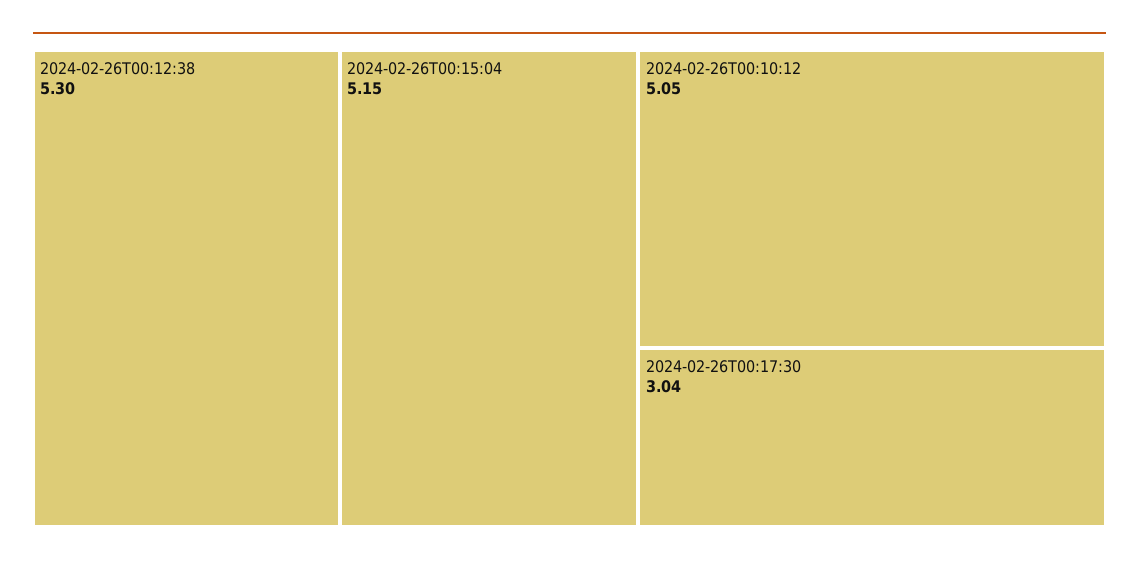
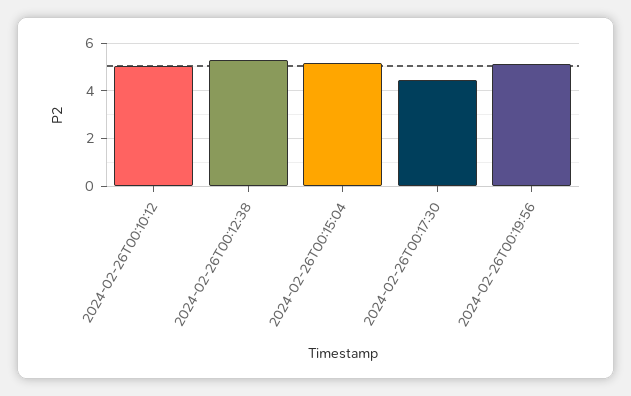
2024-02-26T00:17:30: 3.04 -> 4.5
2024-02-26T00:19:56: none -> 5

